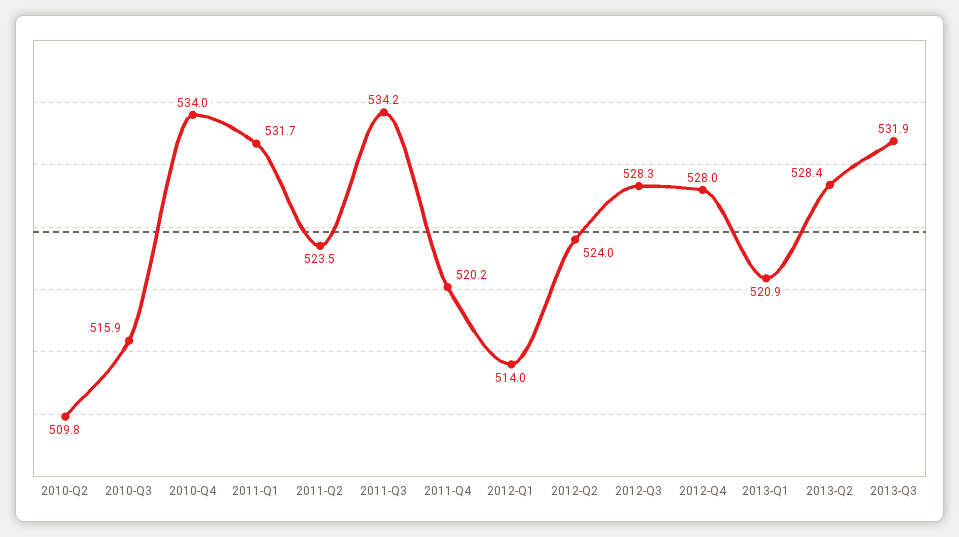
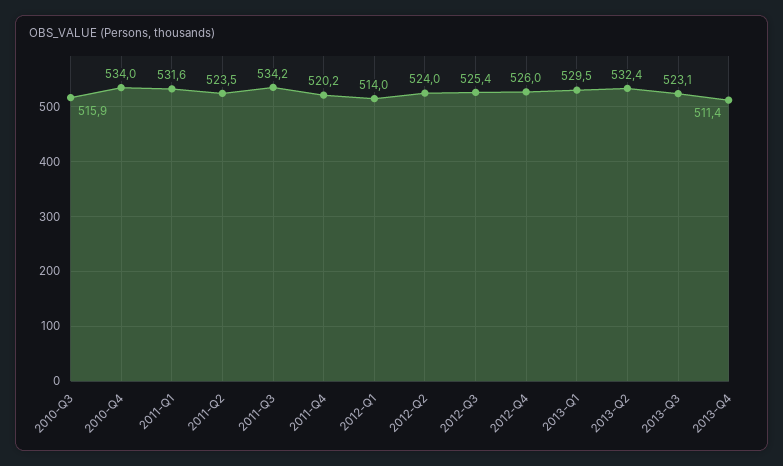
2010-Q2: 509.8 -> none
2011-Q1: 531.7 -> 531.6
2012-Q3: 528.3 -> 525.4
2012-Q4: 528 -> 526
2013-Q1: 520.9 -> 529.5
2013-Q2: 528.4 -> 532.4
2013-Q3: 531.9 -> 523.1
2013-Q4: none -> 511.4

